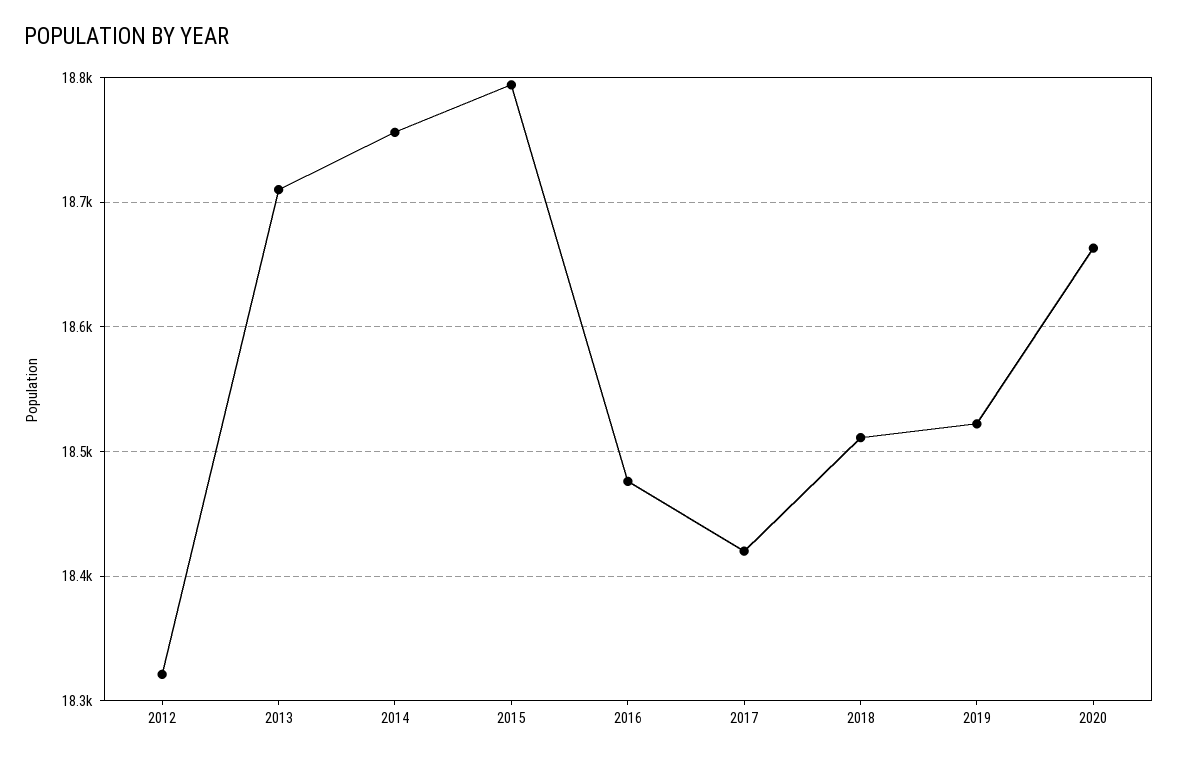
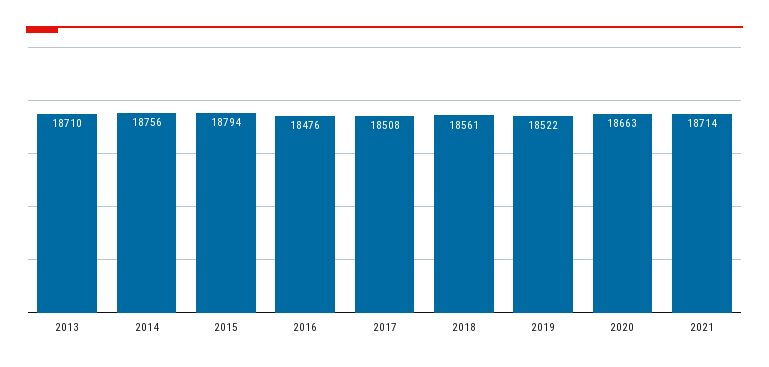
2012: 18320 -> none
2017: 18420 -> 18508
2018: 18510 -> 18561
2021: none -> 18714

